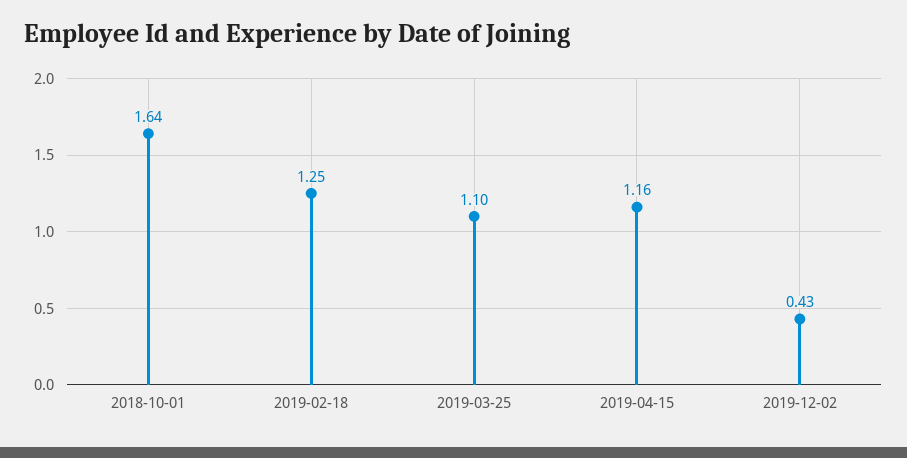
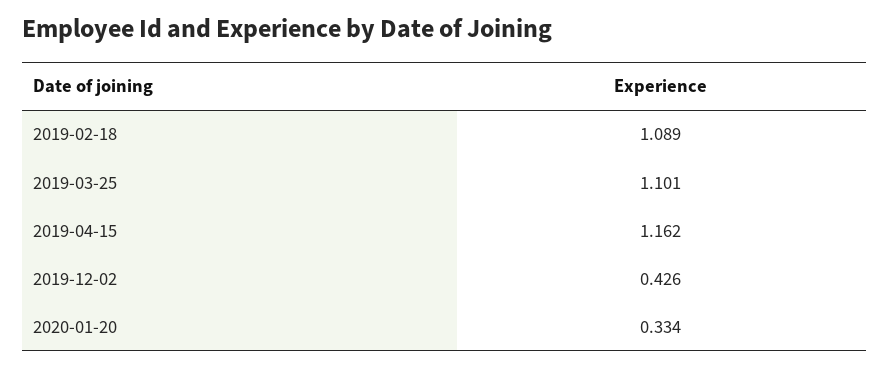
2018-10-01: 1.64 -> none
2019-02-18: 1.25 -> 1.089
2020-01-20: none -> 0.334

